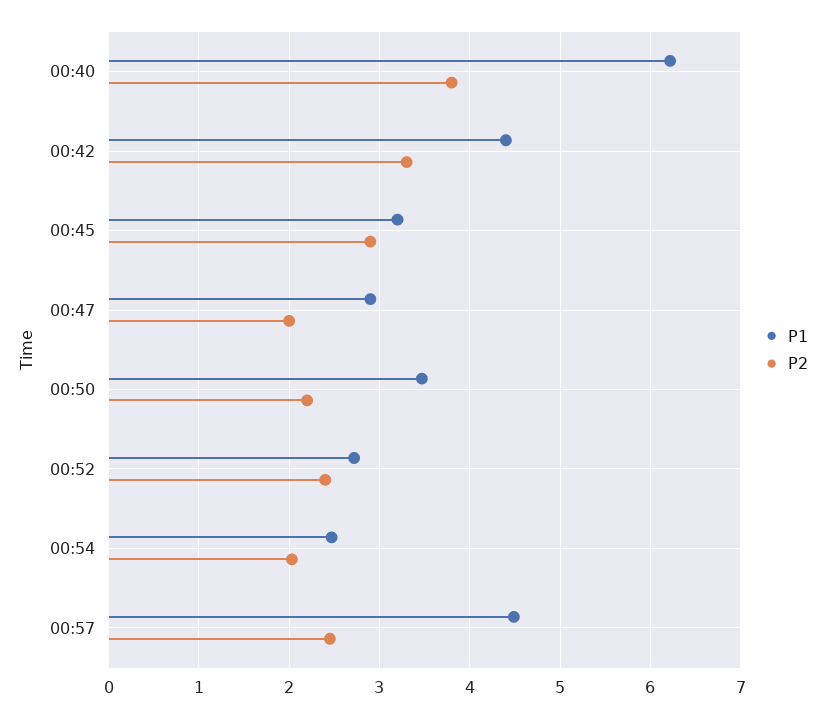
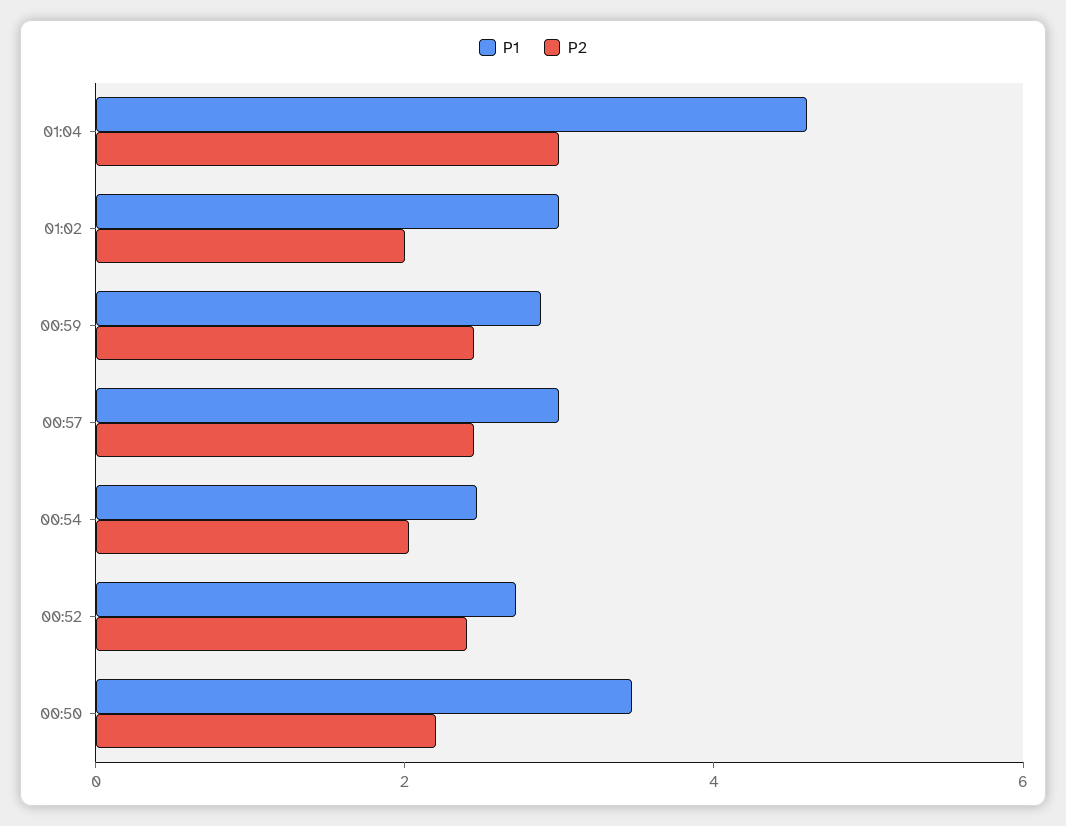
P1, 00:40: 6.2 -> none
P2, 00:40: 3.8 -> none
P1, 00:42: 4.4 -> none
P2, 00:42: 3.3 -> none
P1, 00:45: 3.2 -> none
P2, 00:45: 2.9 -> none
P1, 00:47: 2.9 -> none
P2, 00:47: 2 -> none
P1, 00:57: 4.5 -> 3
P1, 01:04: none -> 4.5
P2, 01:04: none -> 3
P1, 01:02: none -> 3
P2, 01:02: none -> 2
P1, 00:59: none -> 3
P2, 00:59: none -> 2.5

